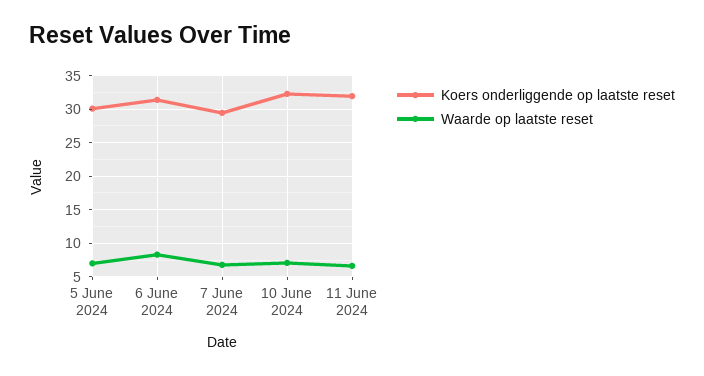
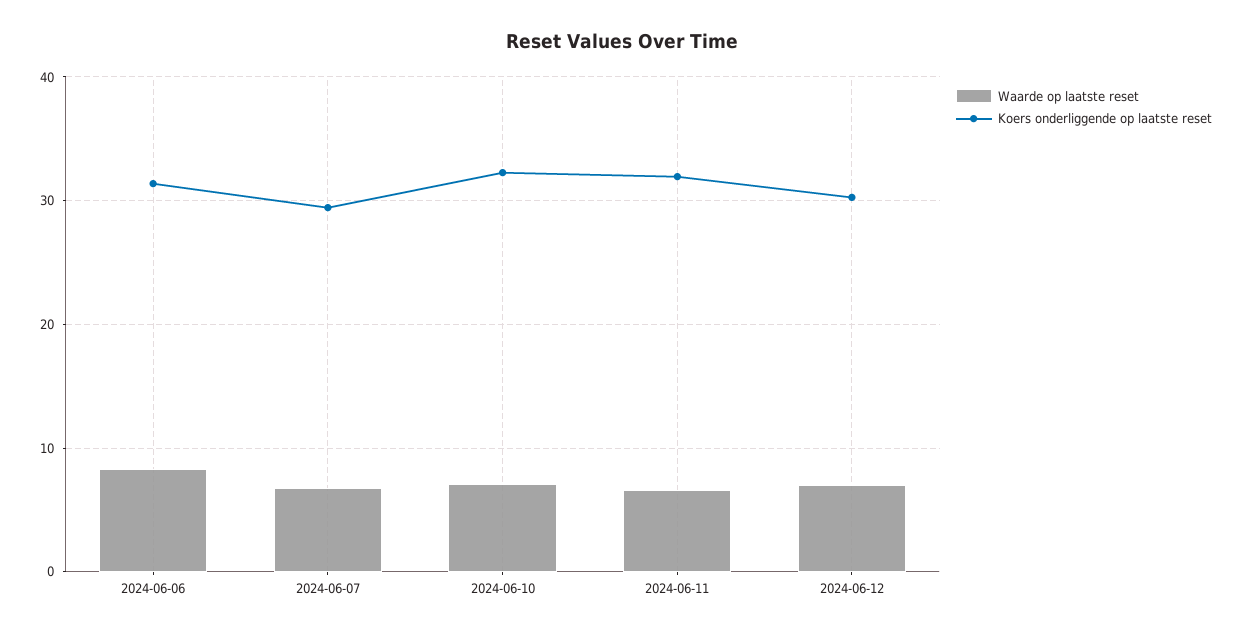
Koers onderliggende op laatste reset, 5 June 2024: 30 -> none
Waarde op laatste reset, 5 June 2024: 7 -> none
Waarde op laatste reset, 2024-06-12: none -> 7
Koers onderliggende op laatste reset, 2024-06-12: none -> 30

